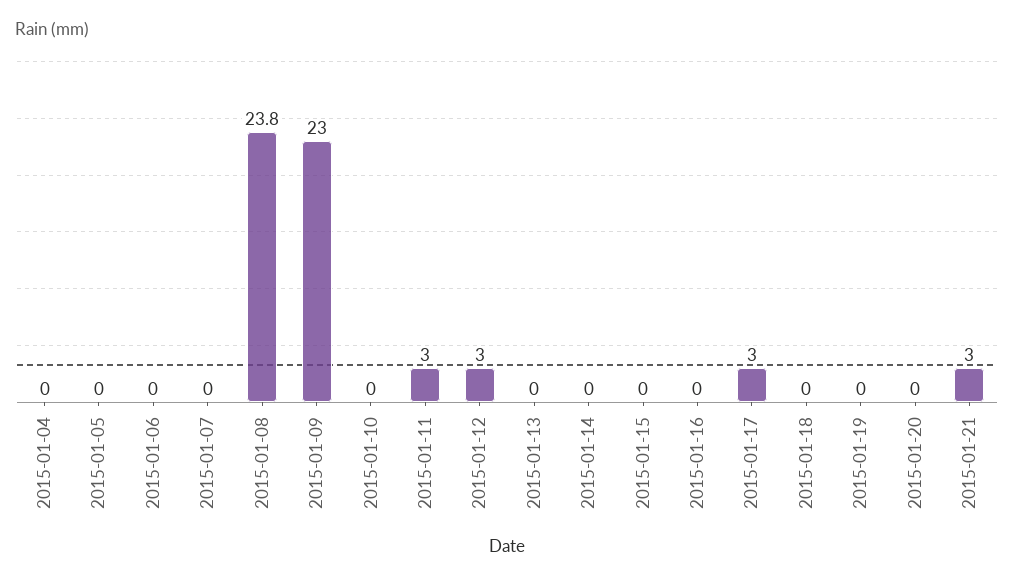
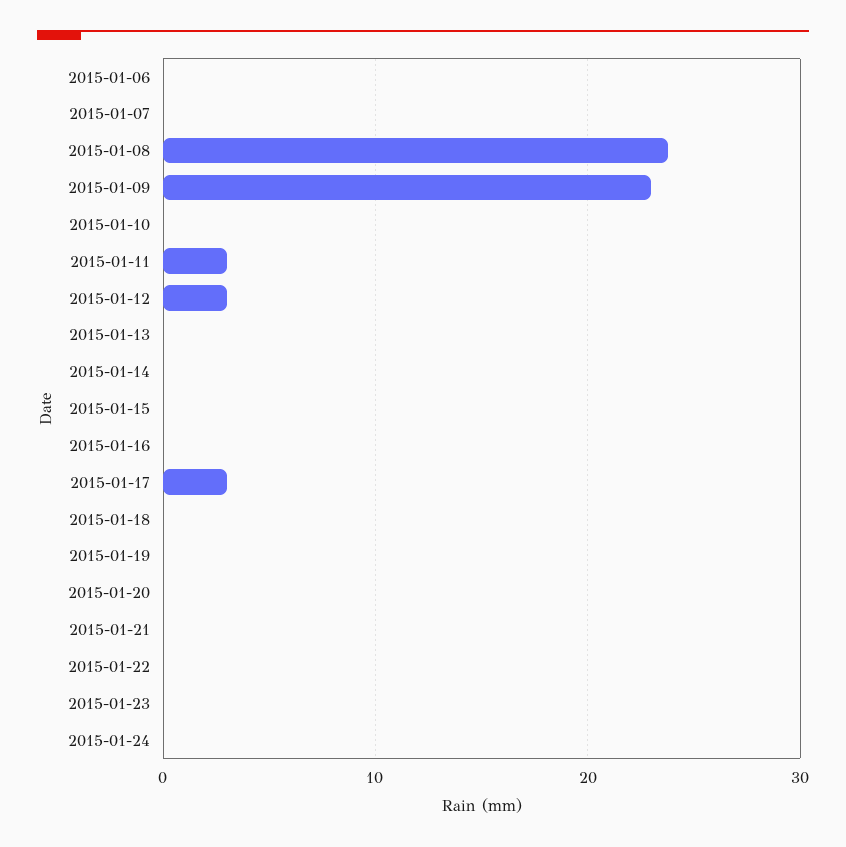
2015-01-04: 0 -> none
2015-01-05: 0 -> none
2015-01-21: 3 -> 0
2015-01-22: none -> 0
2015-01-23: none -> 0
2015-01-24: none -> 0

